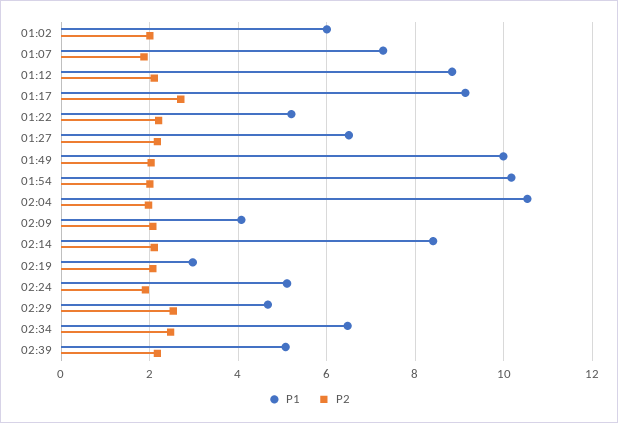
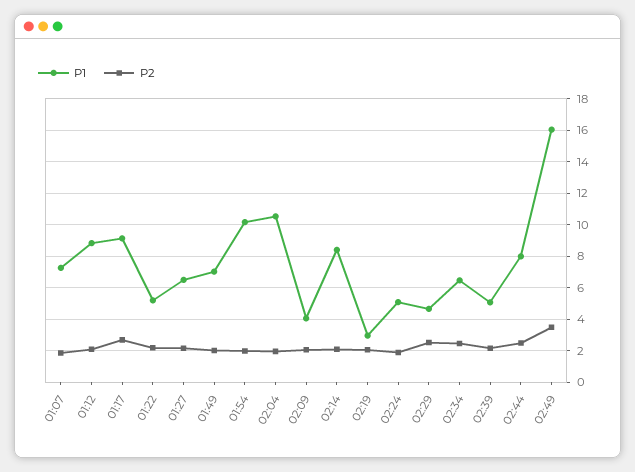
P1, 01:02: 6 -> none
P2, 01:02: 2 -> none
P1, 01:49: 10 -> 7
P1, 02:44: none -> 8
P2, 02:44: none -> 2.5
P1, 02:49: none -> 16
P2, 02:49: none -> 3.5

